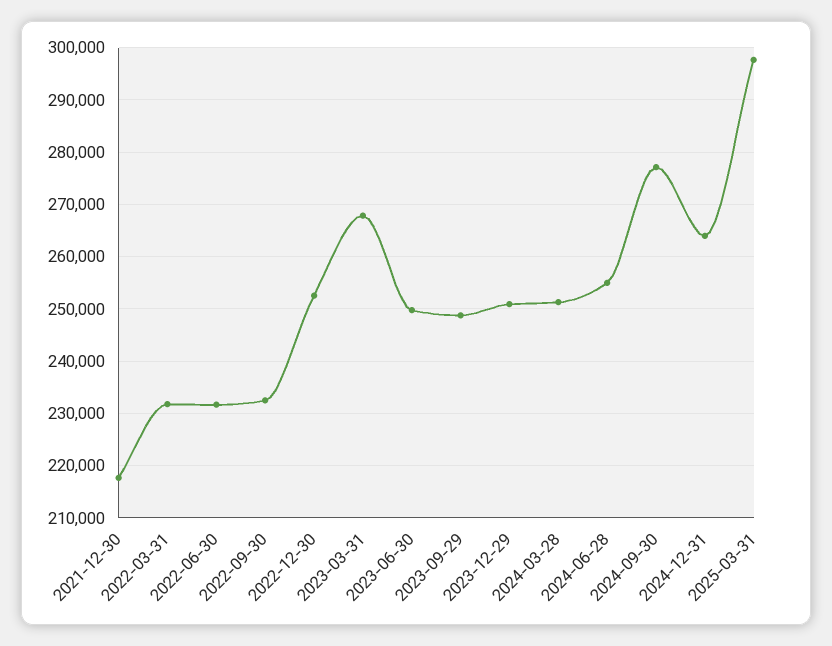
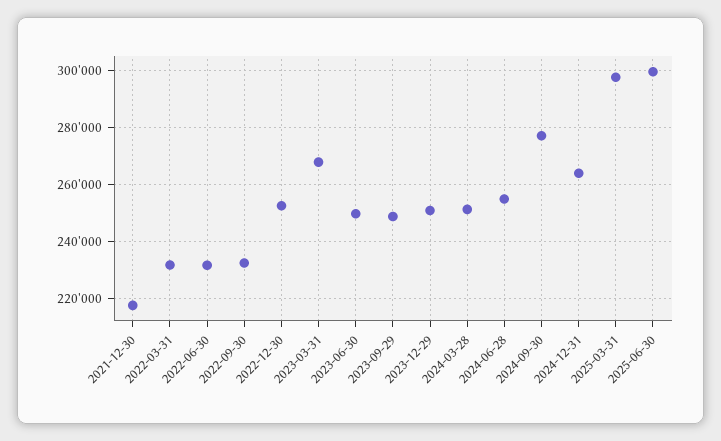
2025-06-30: none -> 300000

